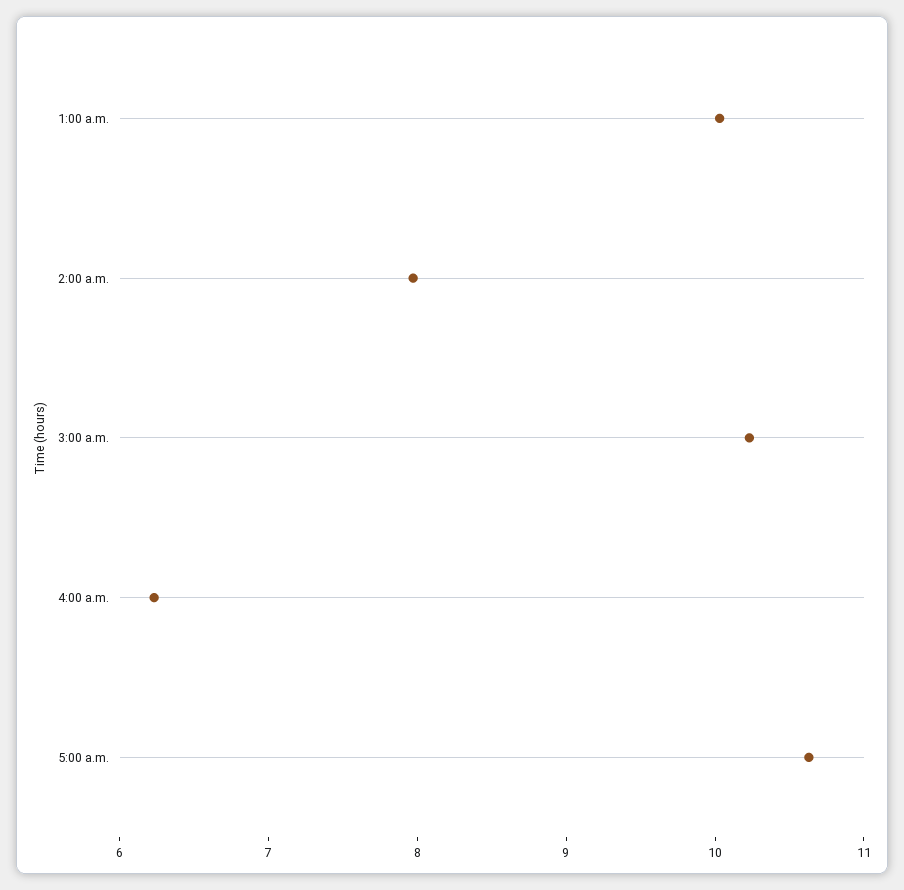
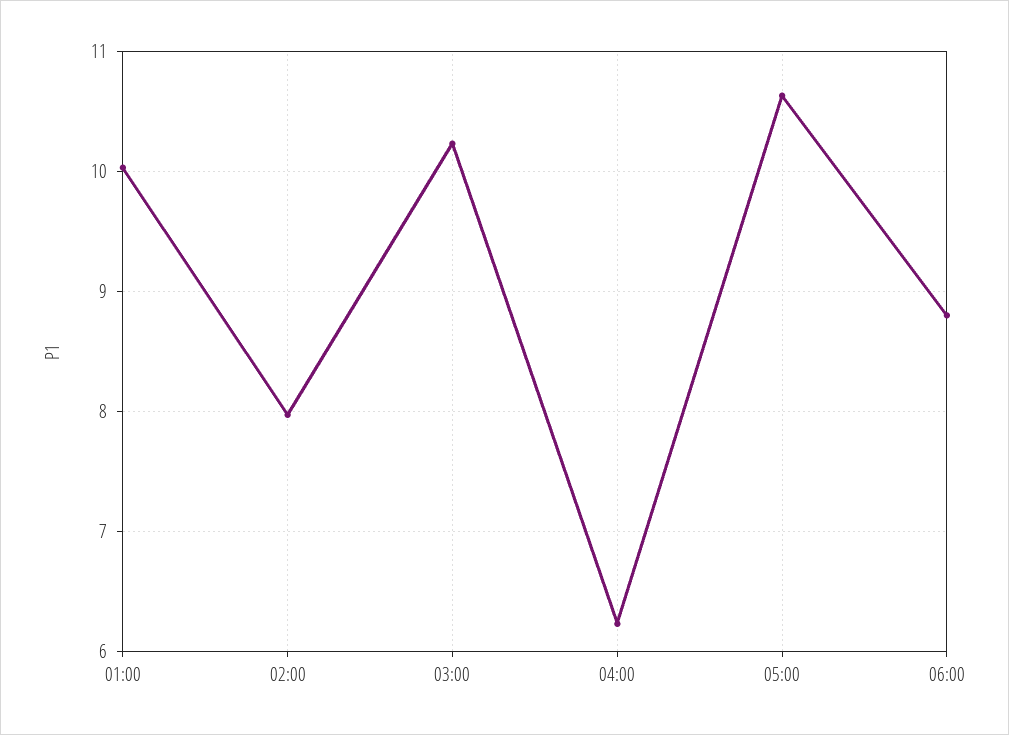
06:00: none -> 8.8

